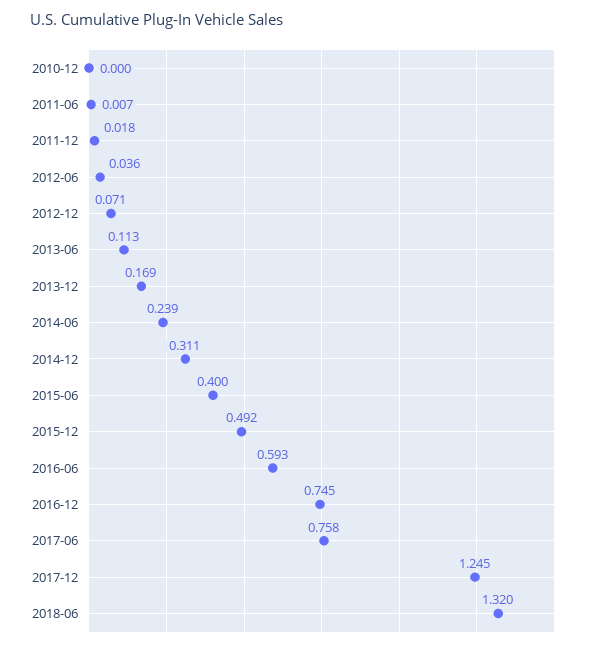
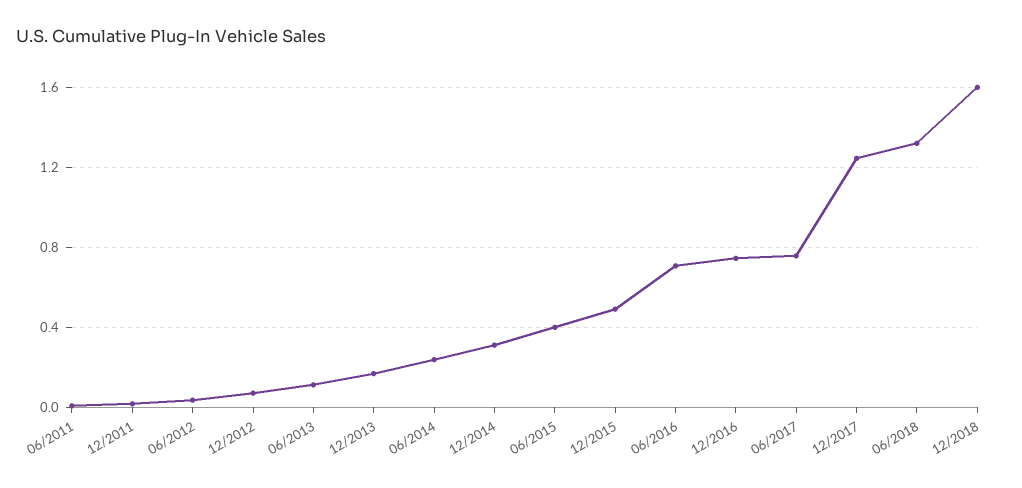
2010-12: 0 -> none
2016-06: 0.593 -> 0.7
12/2018: none -> 1.6

